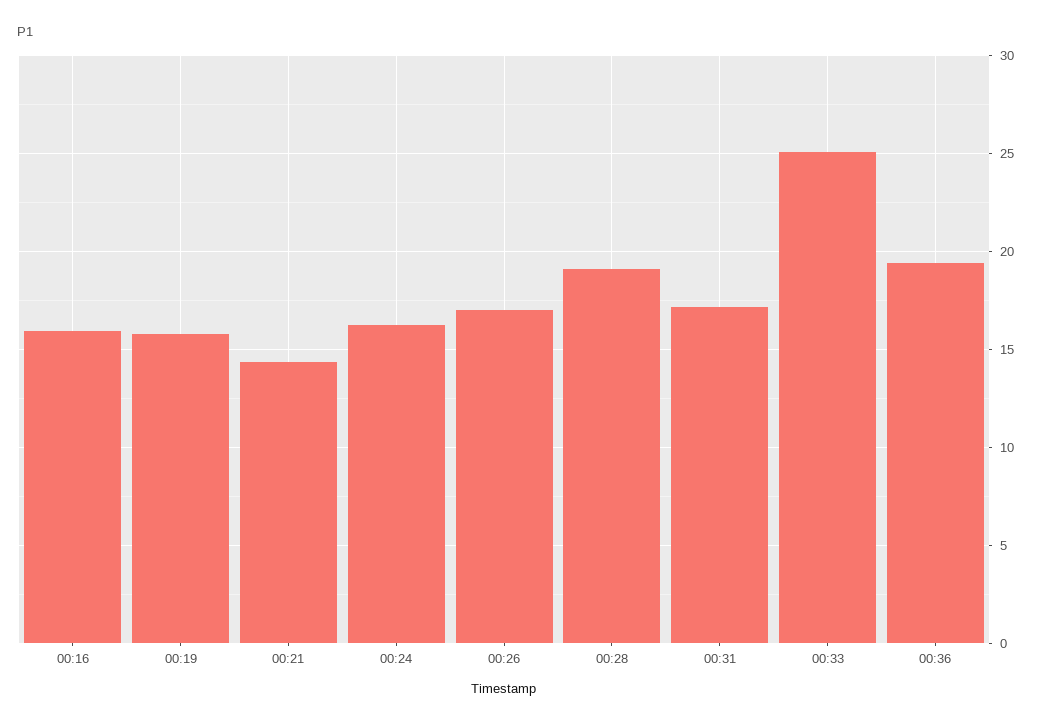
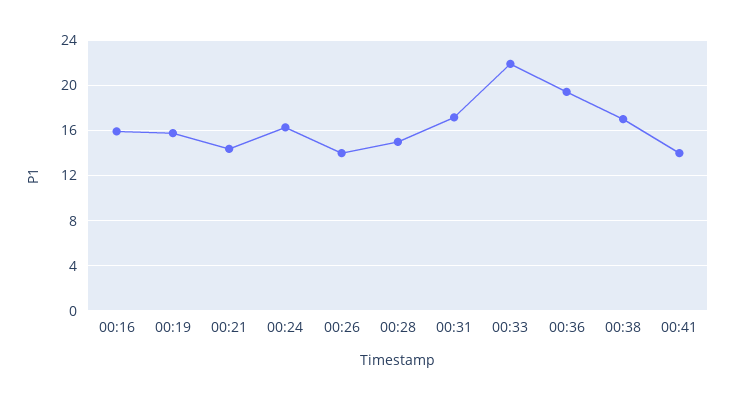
00:26: 17 -> 14
00:28: 19 -> 15
00:33: 25 -> 22
00:38: none -> 17
00:41: none -> 14

